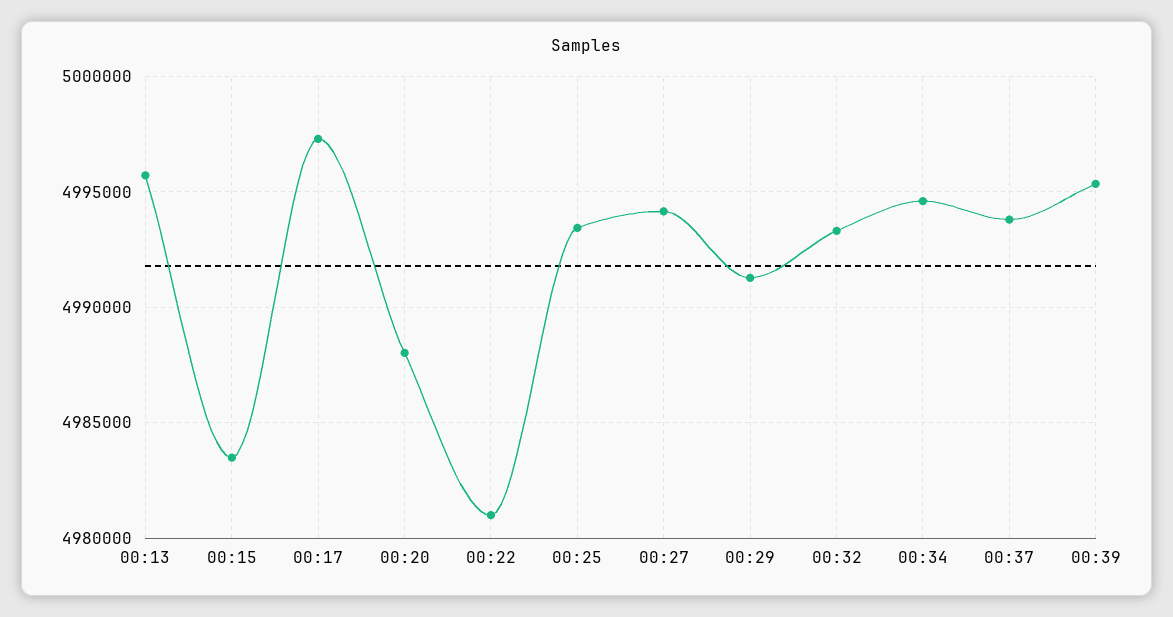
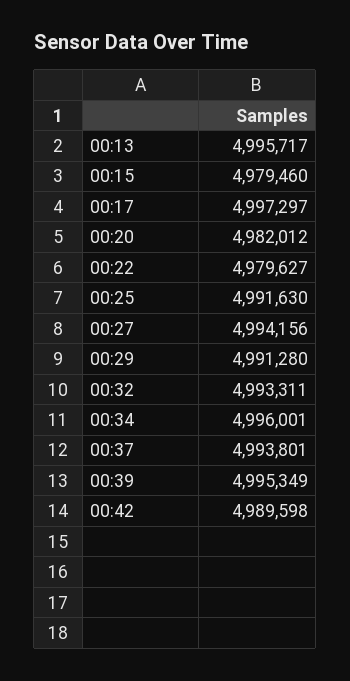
00:15: 4983500 -> 4979460
00:20: 4988000 -> 4982012
00:22: 4981000 -> 4979627
00:25: 4993500 -> 4991630
00:34: 4994500 -> 4996001
00:42: none -> 4989598

